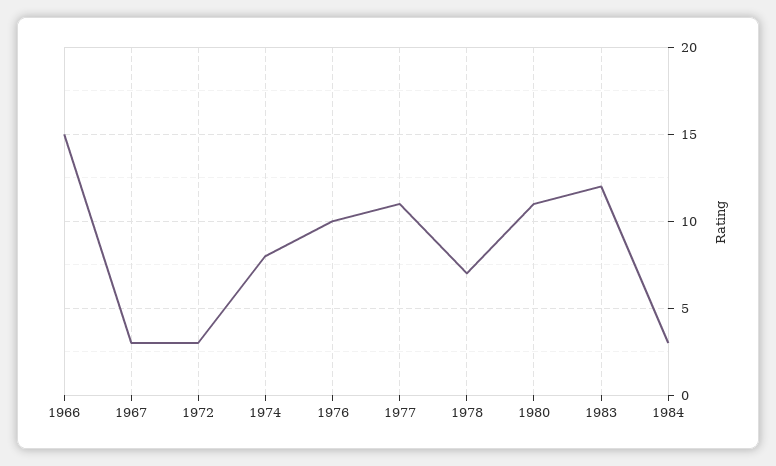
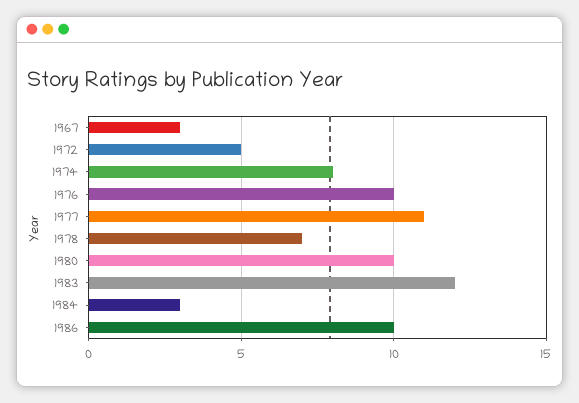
1966: 15 -> none
1972: 3 -> 5
1980: 11 -> 10
1986: none -> 10

